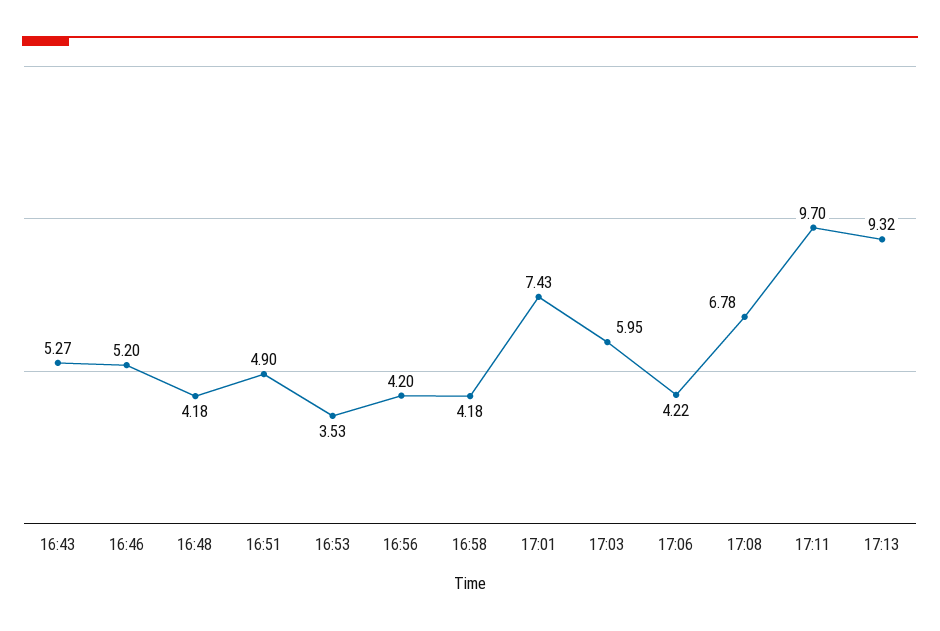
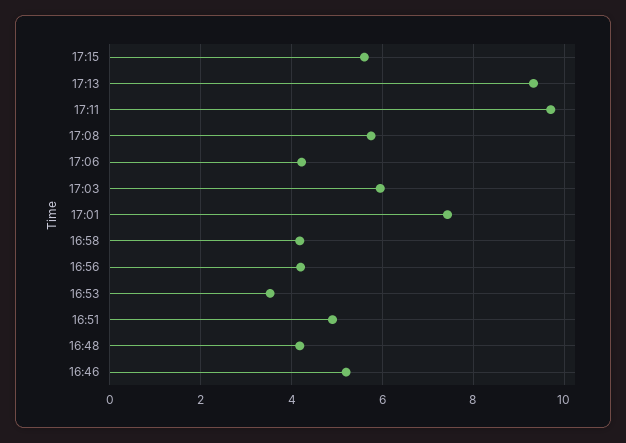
16:43: 5.27 -> none
17:08: 6.78 -> 5.8
17:15: none -> 5.6

